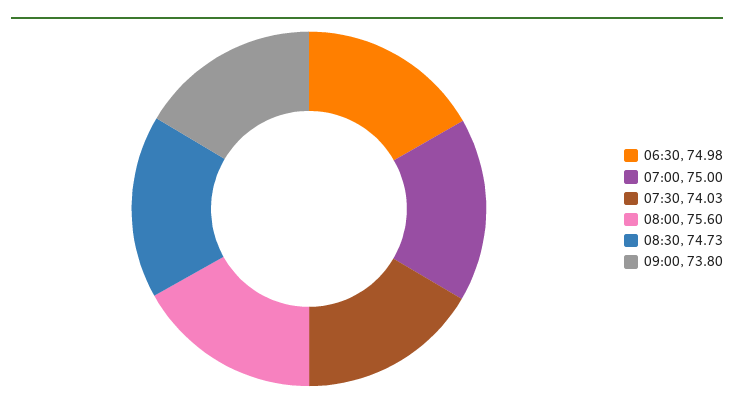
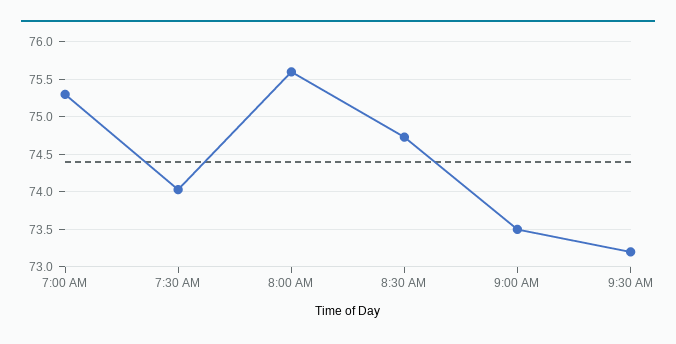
06:30: 74.98 -> none
07:00: 75 -> 75.3
09:00: 73.8 -> 73.5
9:30 AM: none -> 73.2

